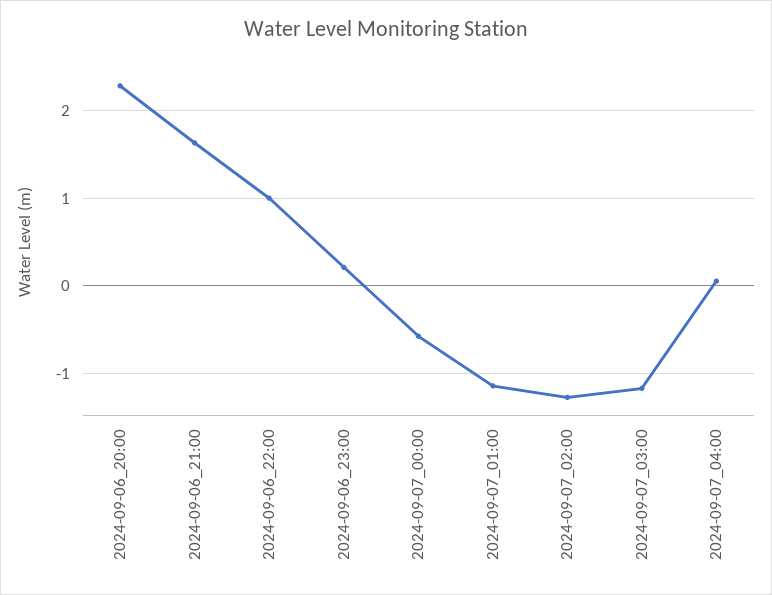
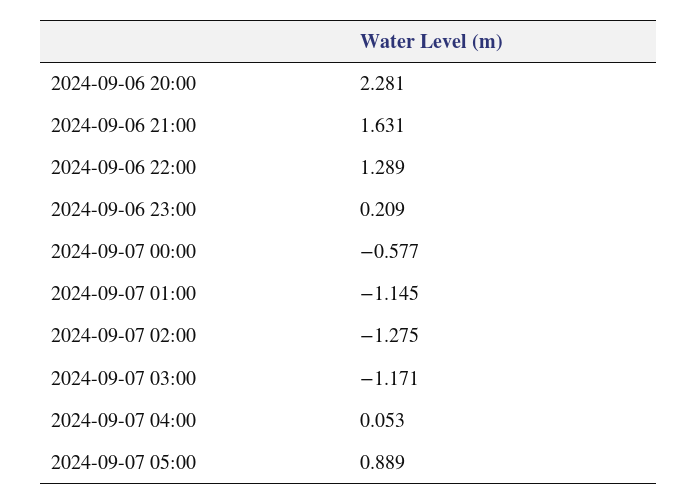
2024-09-06_22:00: 1 -> 1.289
2024-09-07 05:00: none -> 0.889

